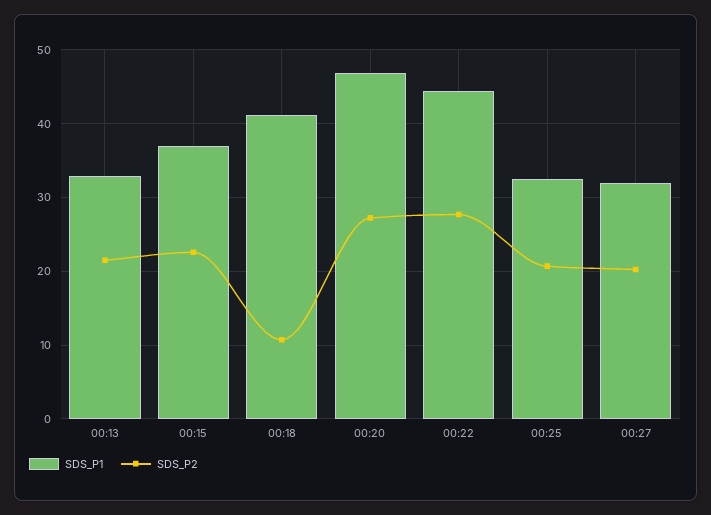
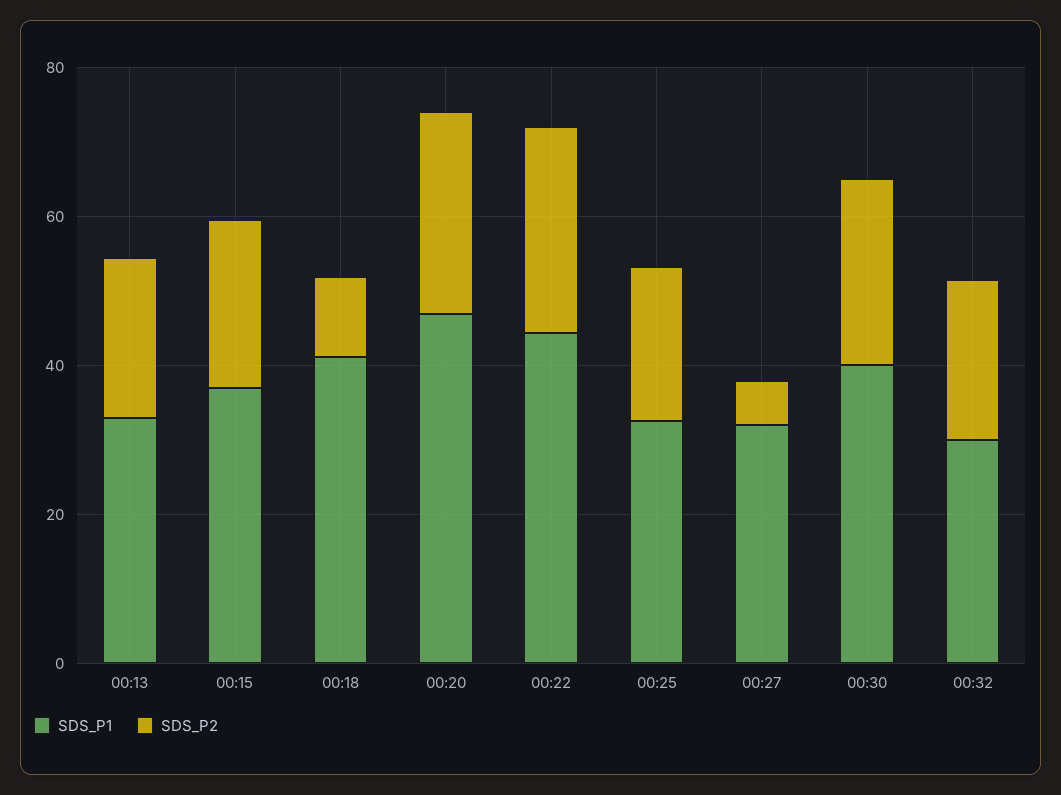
SDS_P2, 00:27: 20 -> 5
SDS_P1, 00:30: none -> 40
SDS_P2, 00:30: none -> 25
SDS_P1, 00:32: none -> 30
SDS_P2, 00:32: none -> 20

